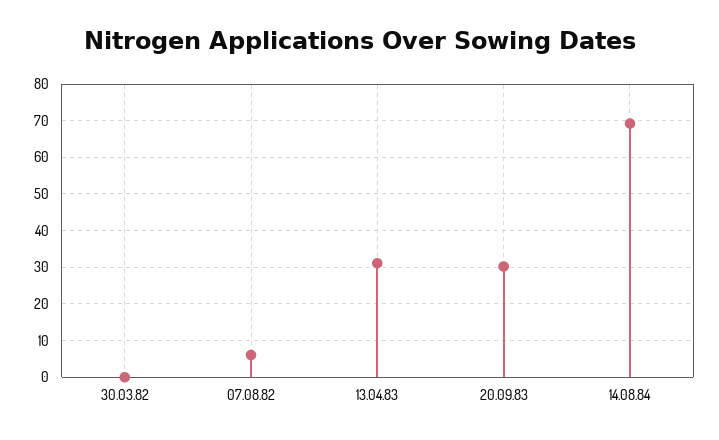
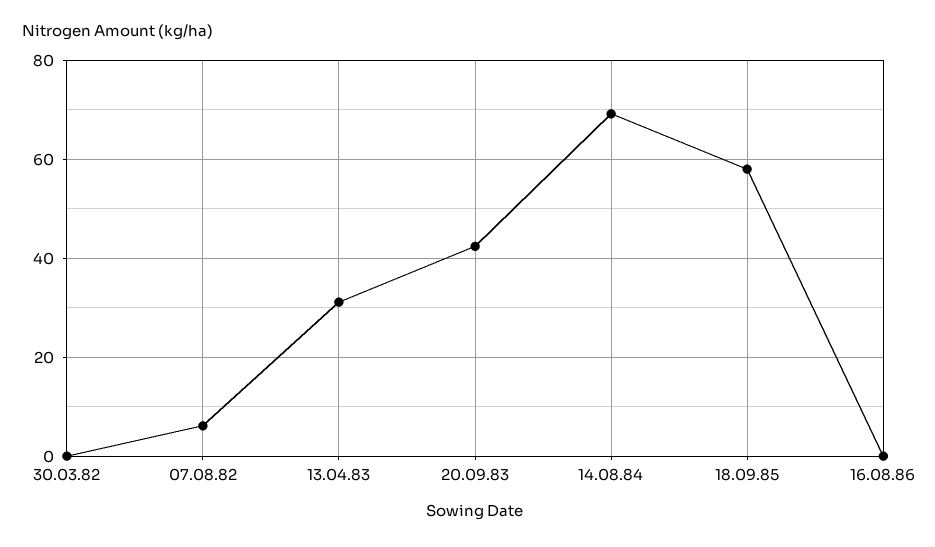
20.09.83: 30 -> 42
18.09.85: none -> 58
16.08.86: none -> 0

